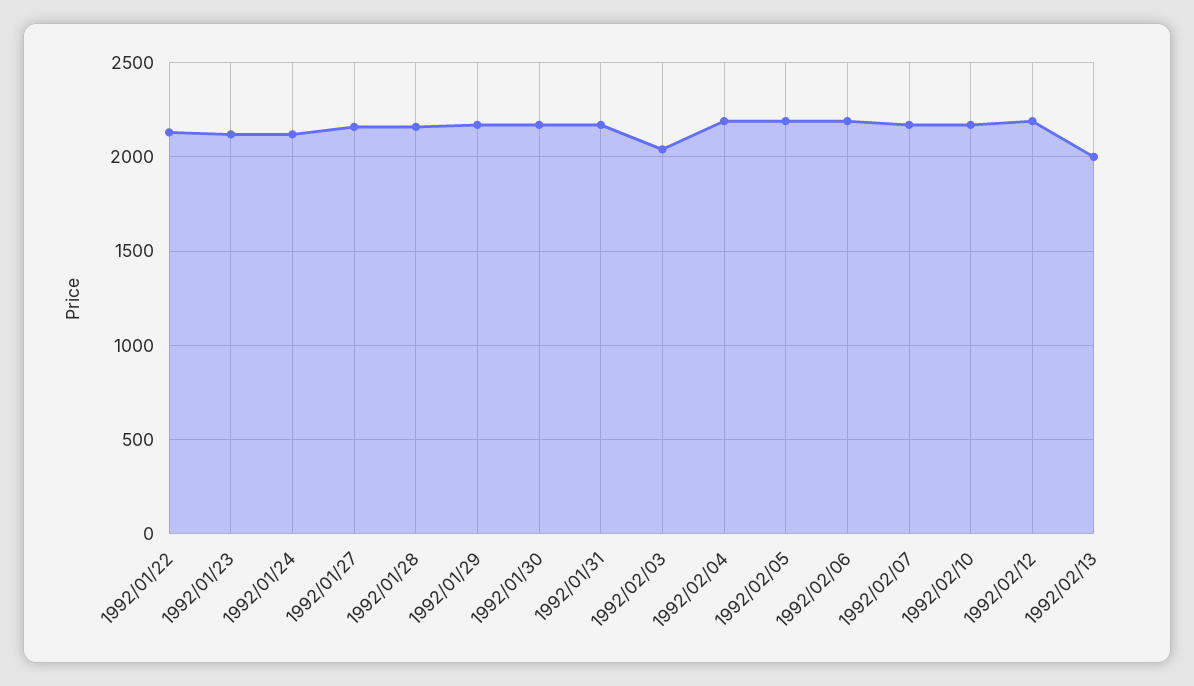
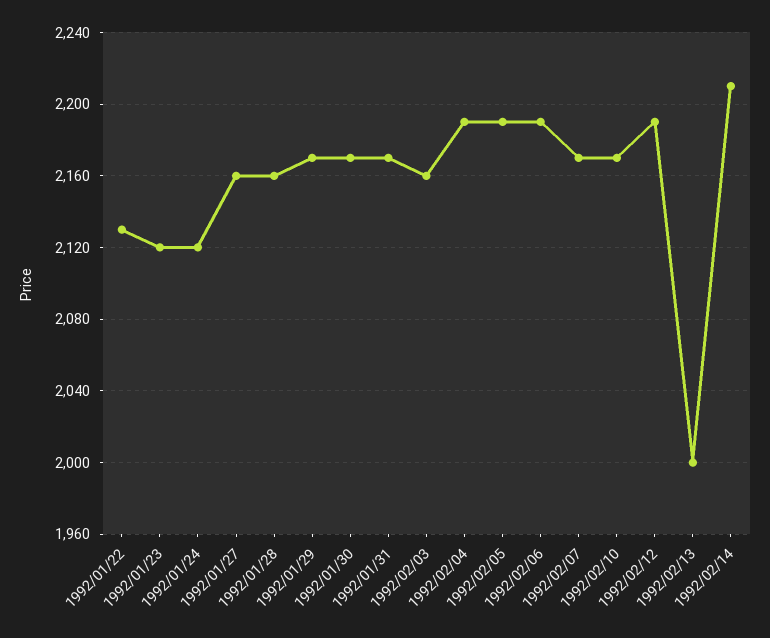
1992/02/03: 2050 -> 2160
1992/02/14: none -> 2210

